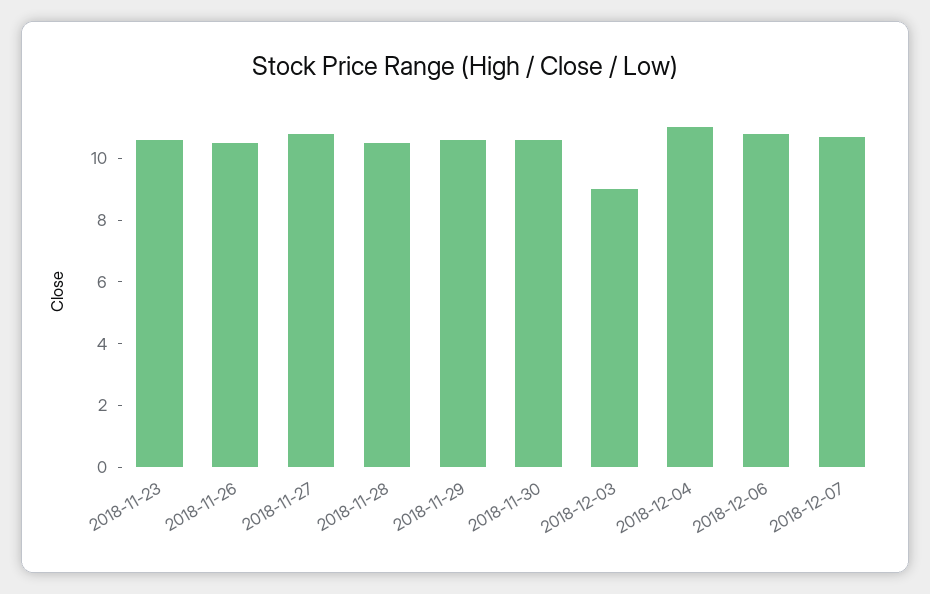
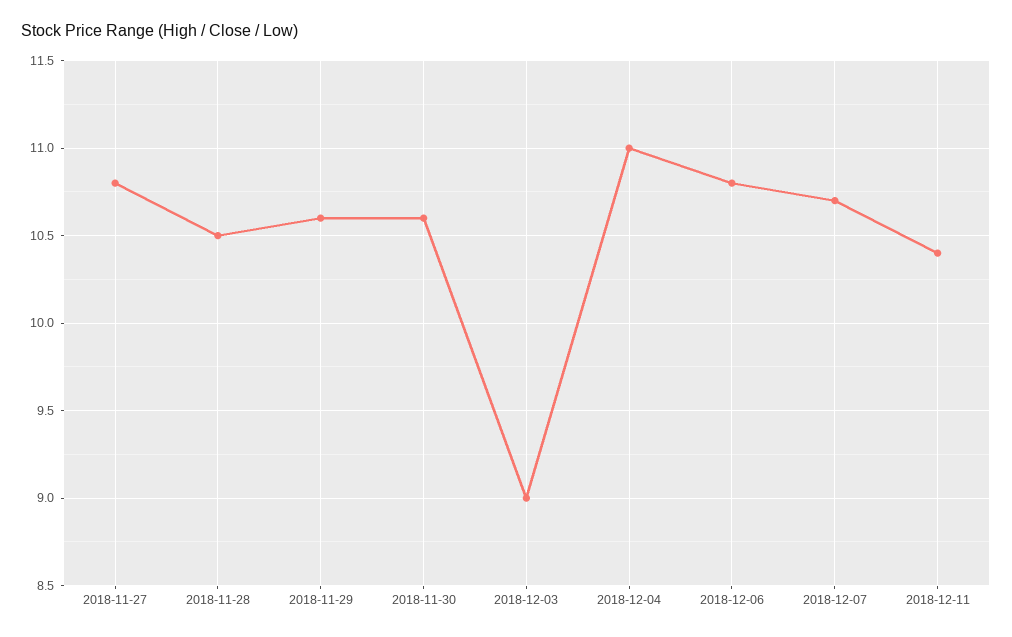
2018-11-23: 10.5 -> none
2018-11-26: 10.5 -> none
2018-12-11: none -> 10.4

